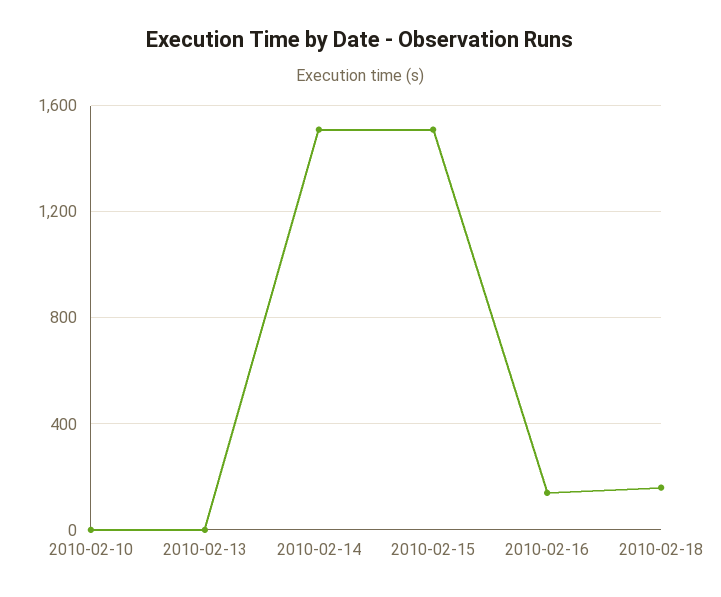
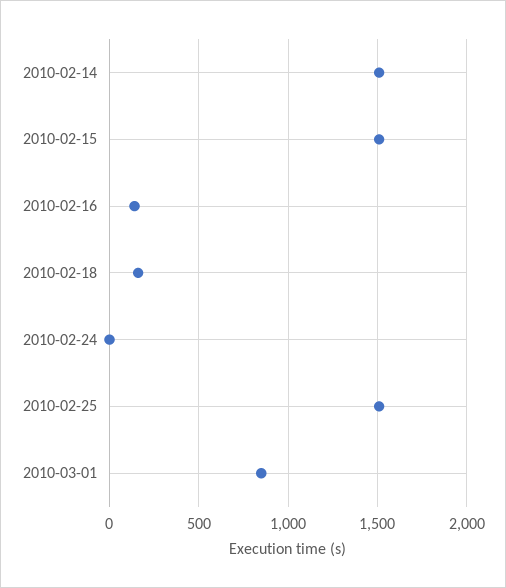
2010-02-10: 0 -> none
2010-02-13: 0 -> none
2010-02-24: none -> 0
2010-02-25: none -> 1500
2010-03-01: none -> 850

